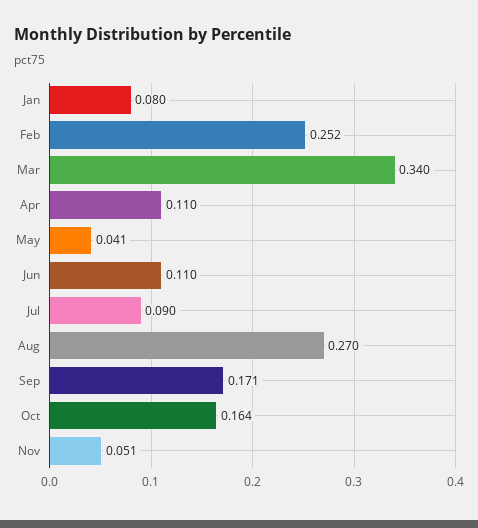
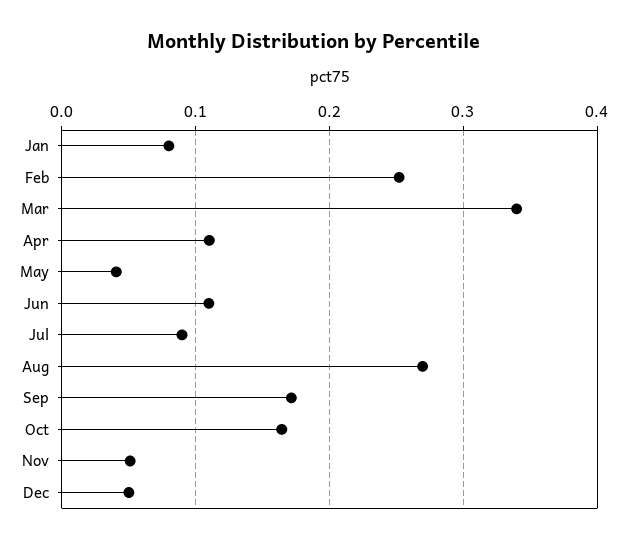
Dec: none -> 0.05

